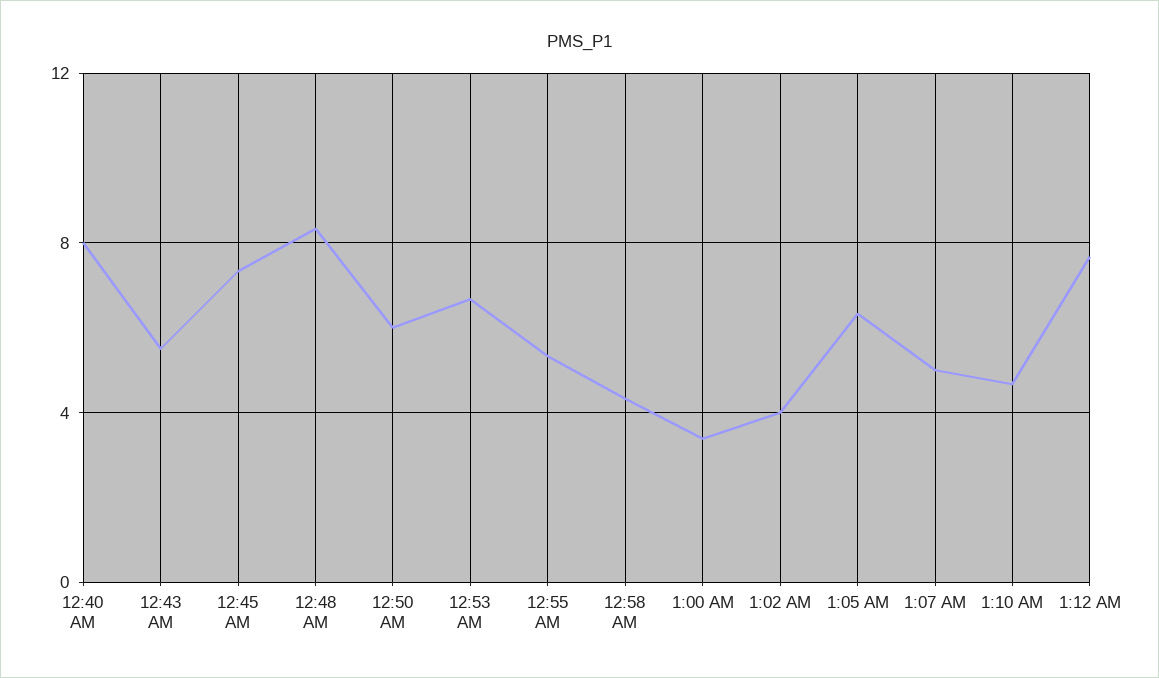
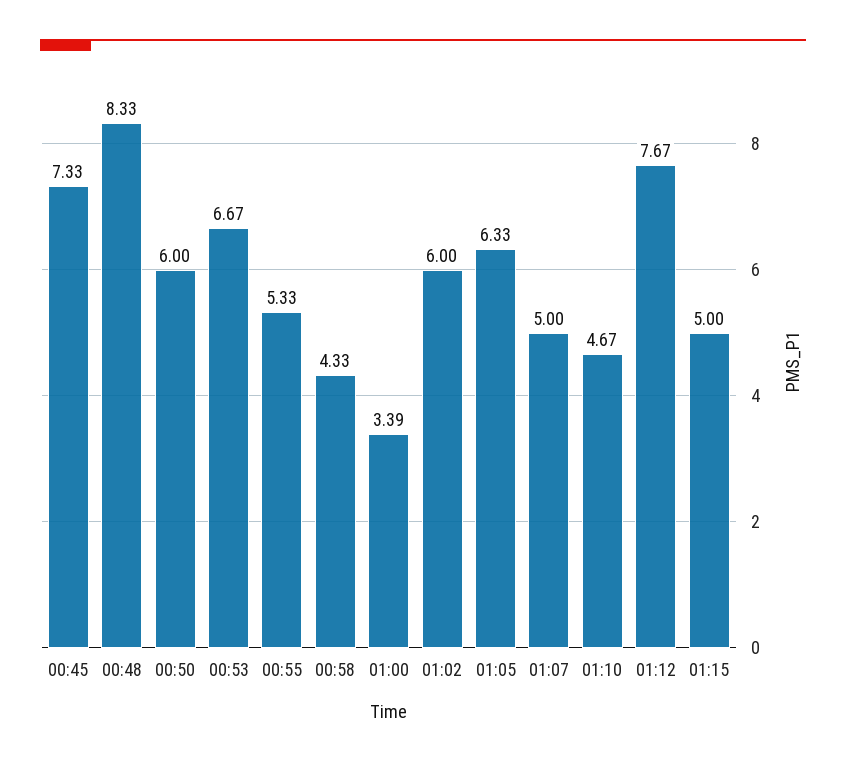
12:40 AM: 8 -> none
12:43 AM: 5.5 -> none
1:02 AM: 4 -> 6
01:15: none -> 5

